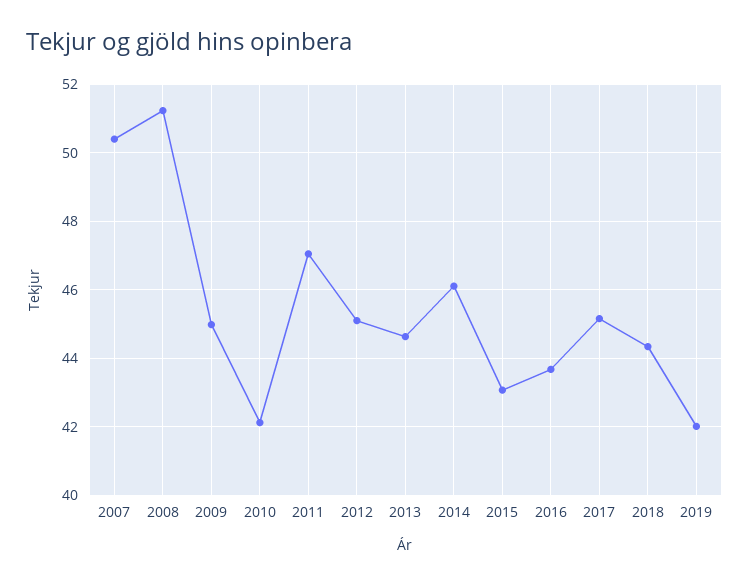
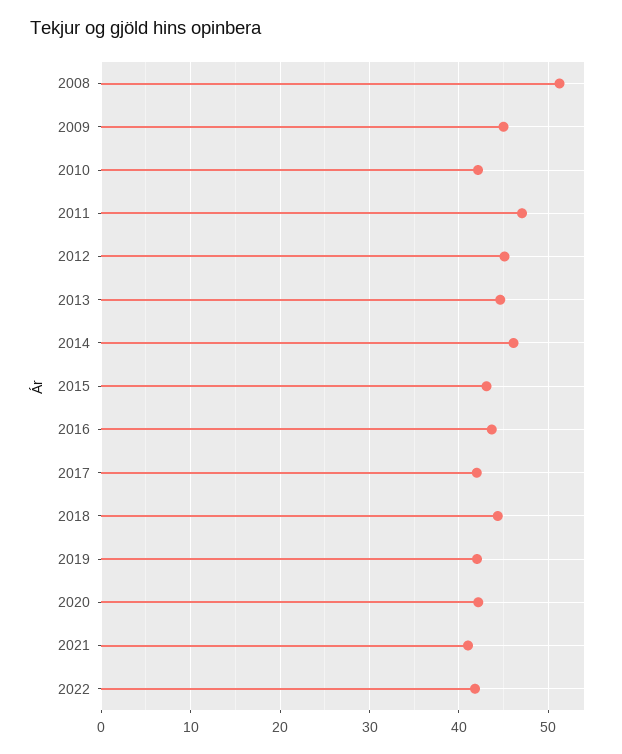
2007: 50.4 -> none
2017: 45.2 -> 42
2020: none -> 42
2021: none -> 41
2022: none -> 42

